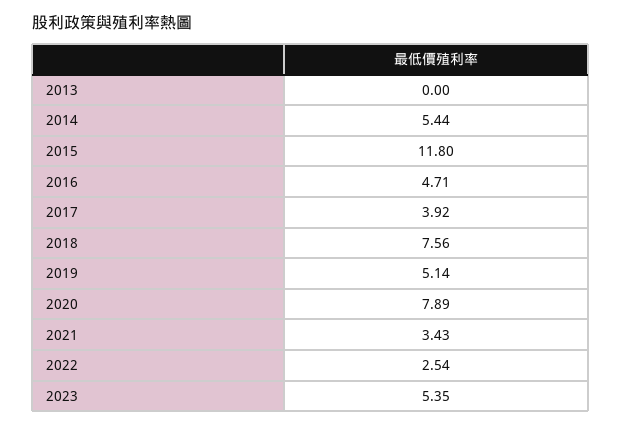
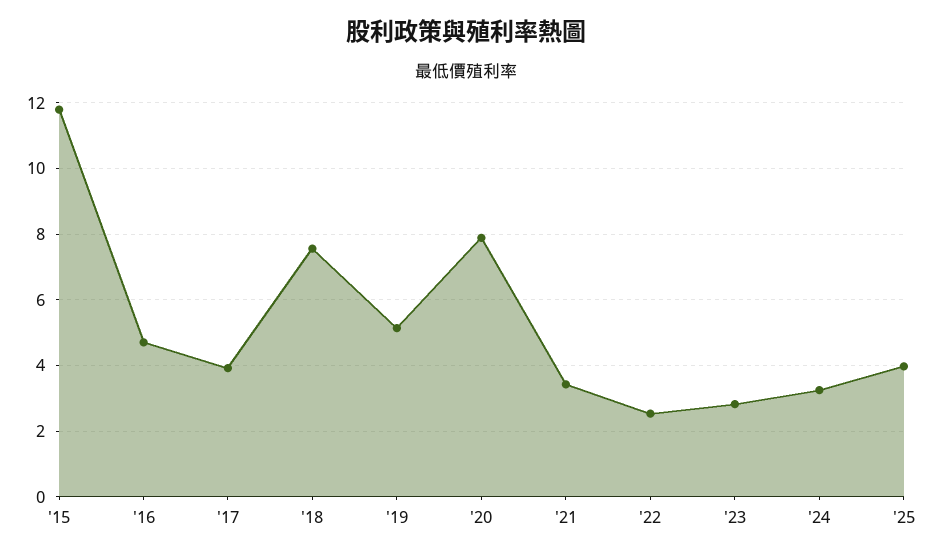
2013: 0 -> none
2014: 5.44 -> none
2023: 5.35 -> 2.8
'24: none -> 3.2
'25: none -> 4

